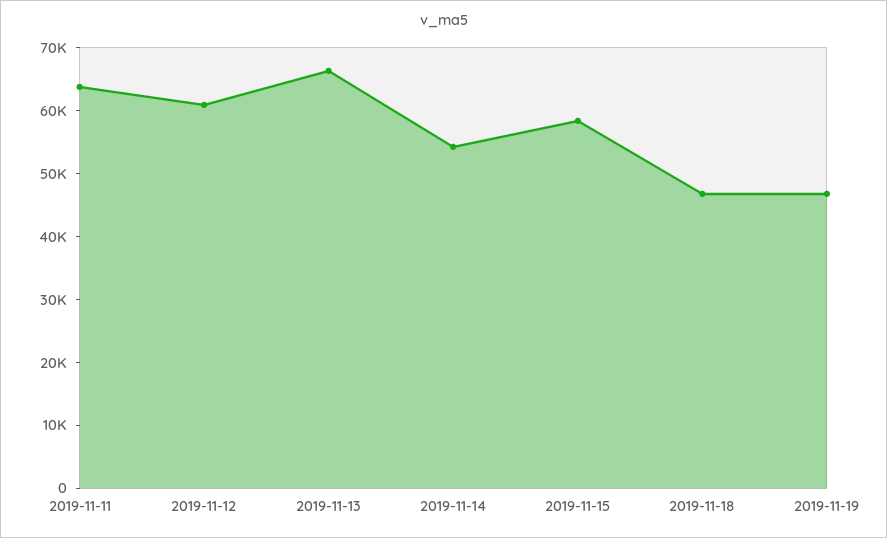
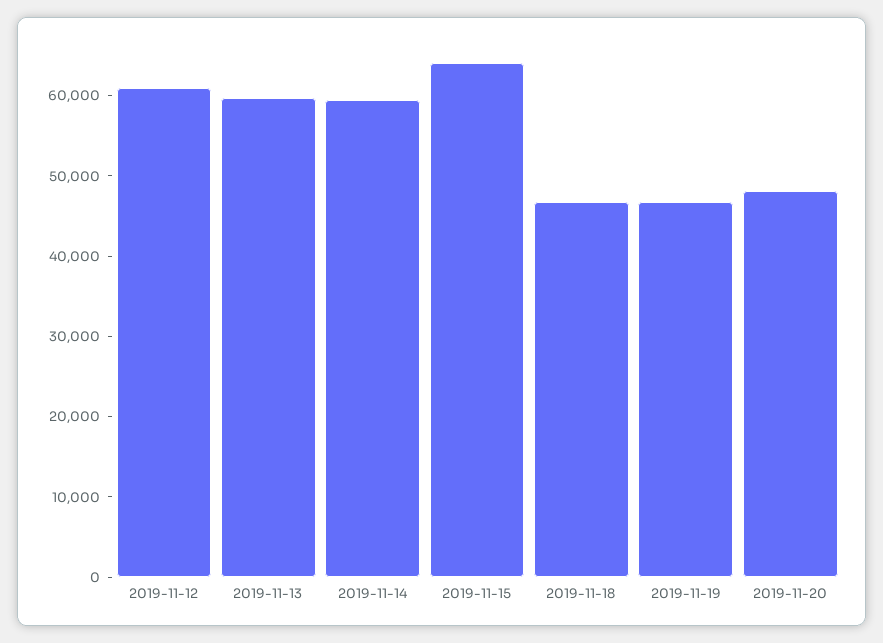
2019-11-11: 64000 -> none
2019-11-13: 66000 -> 60000
2019-11-14: 54000 -> 60000
2019-11-15: 58000 -> 64000
2019-11-20: none -> 48000

